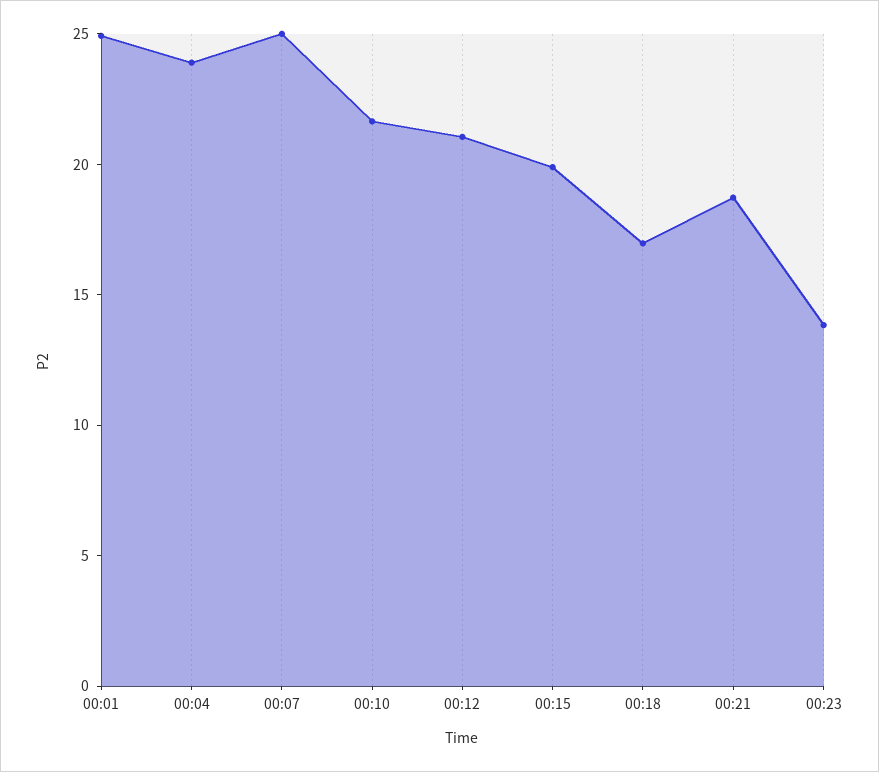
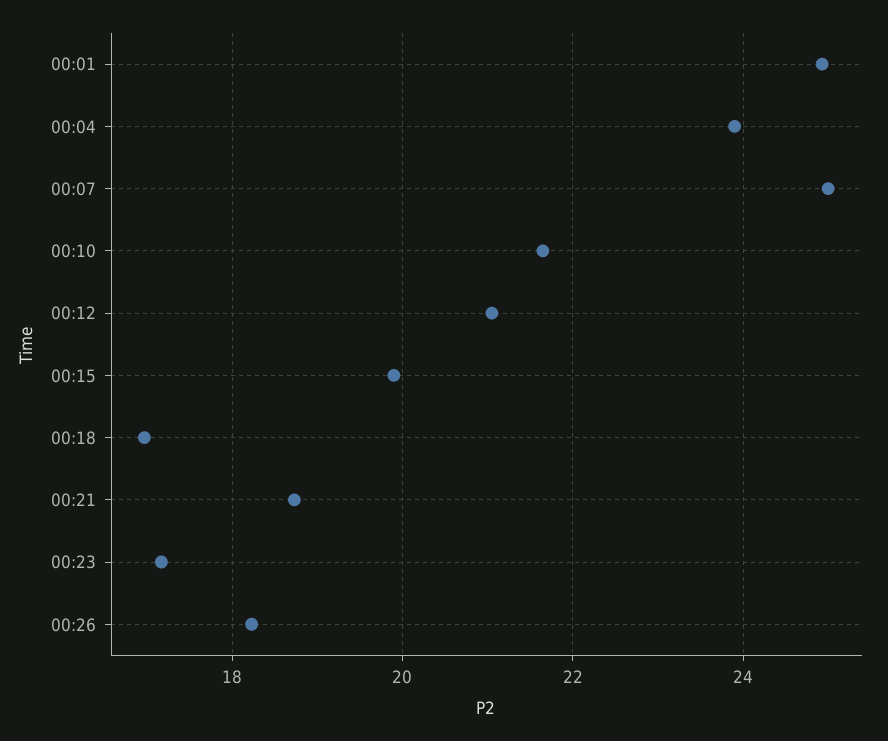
00:23: 14 -> 17.2
00:26: none -> 18.2

